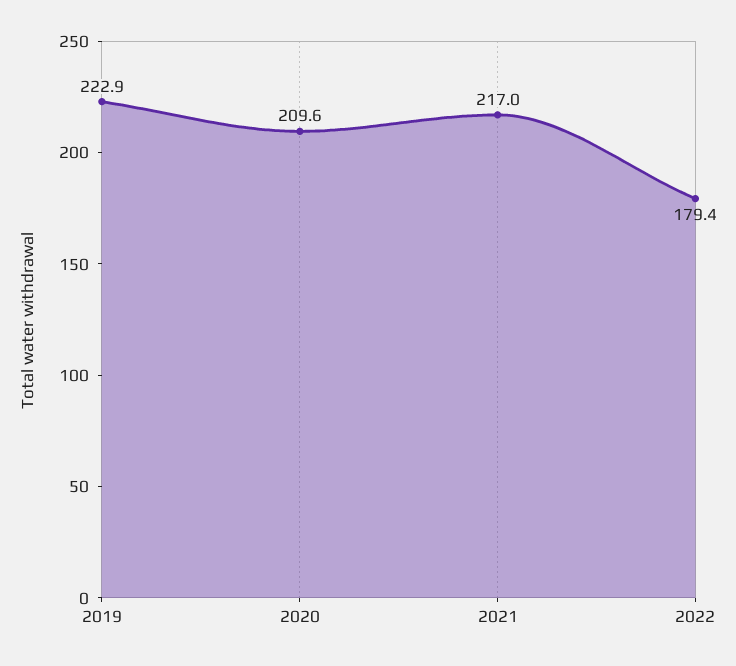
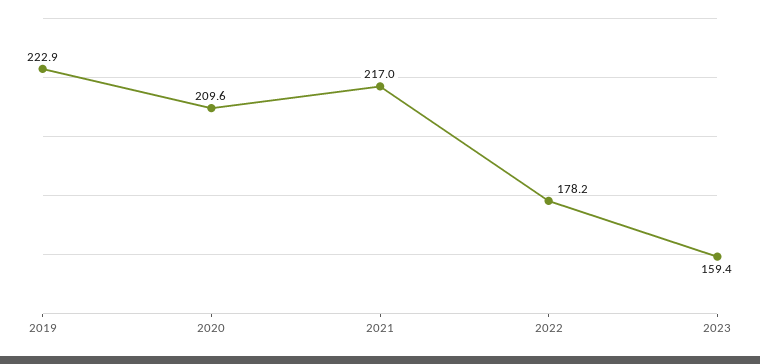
2022: 179.4 -> 178.2
2023: none -> 159.4

